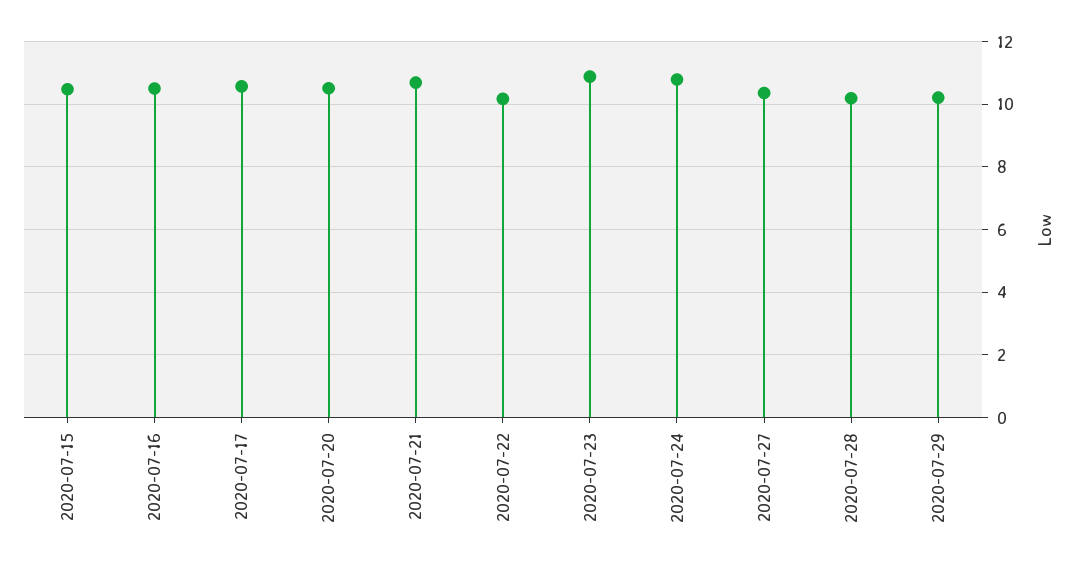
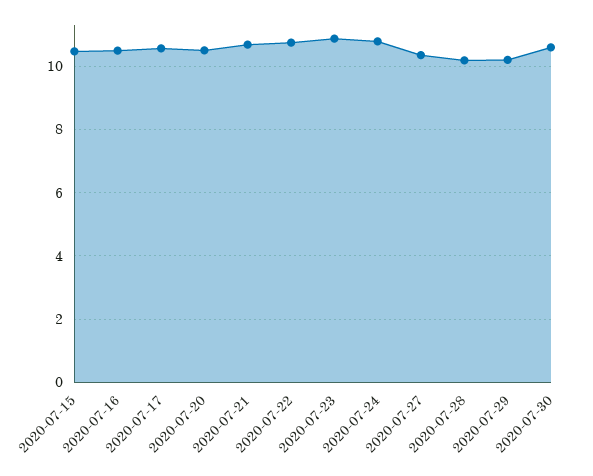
2020-07-22: 10.2 -> 10.8
2020-07-30: none -> 10.6

